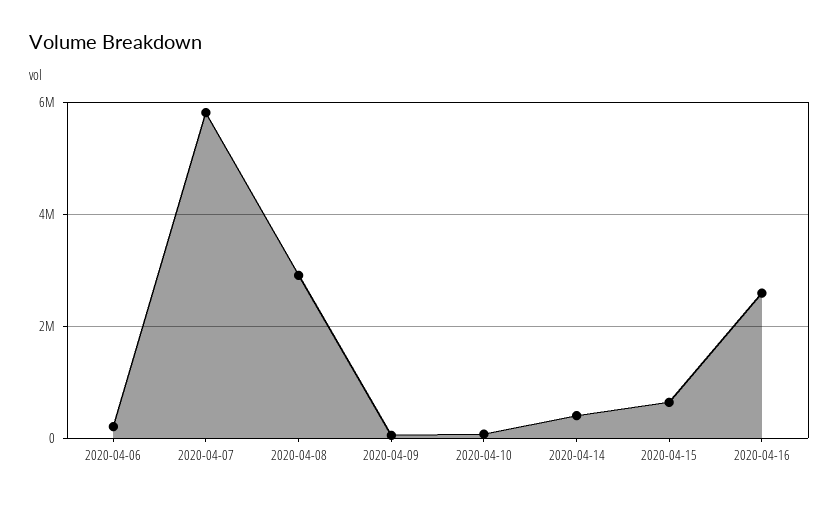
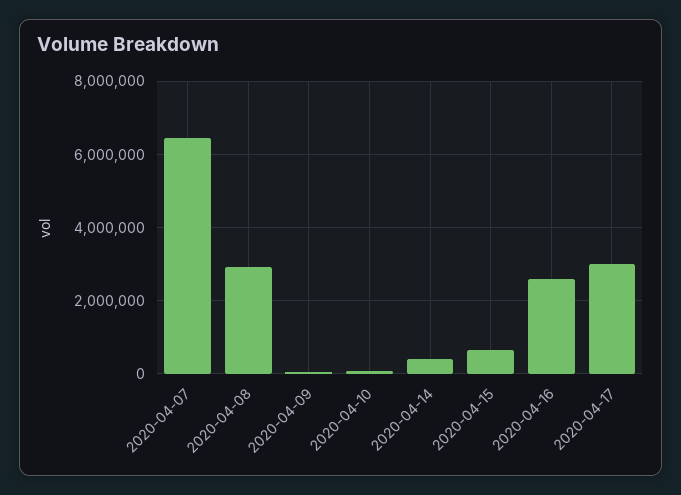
2020-04-06: 200000 -> none
2020-04-07: 5800000 -> 6400000
2020-04-17: none -> 3000000

